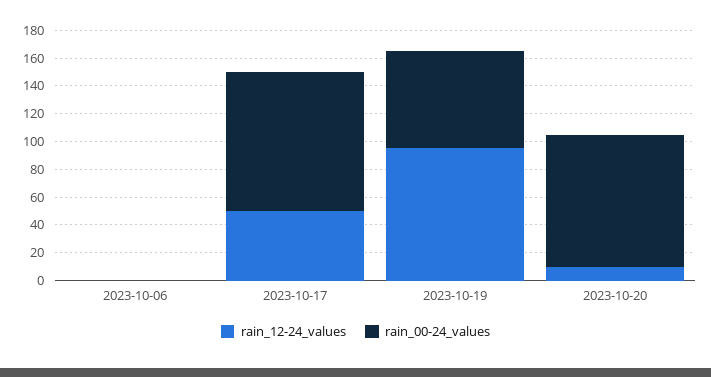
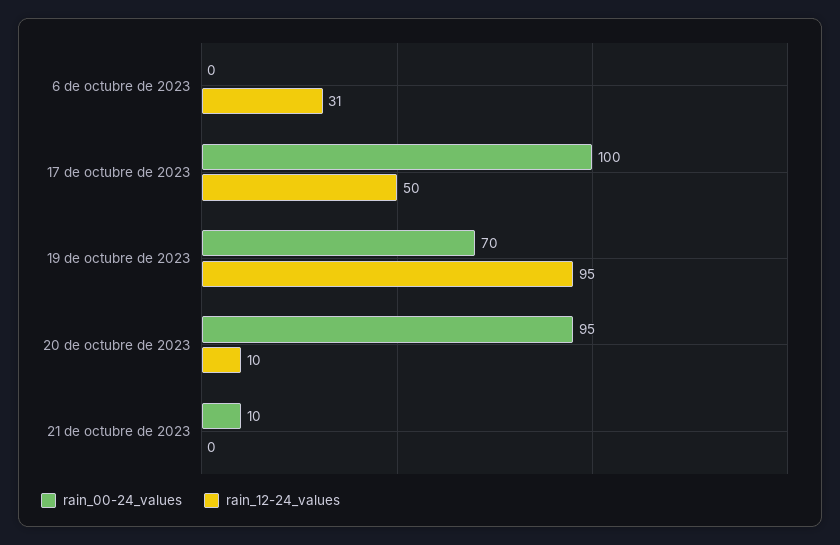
rain_12-24_values, 2023-10-06: 0 -> 31
rain_00-24_values, 21 de octubre de 2023: none -> 10
rain_12-24_values, 21 de octubre de 2023: none -> 0

